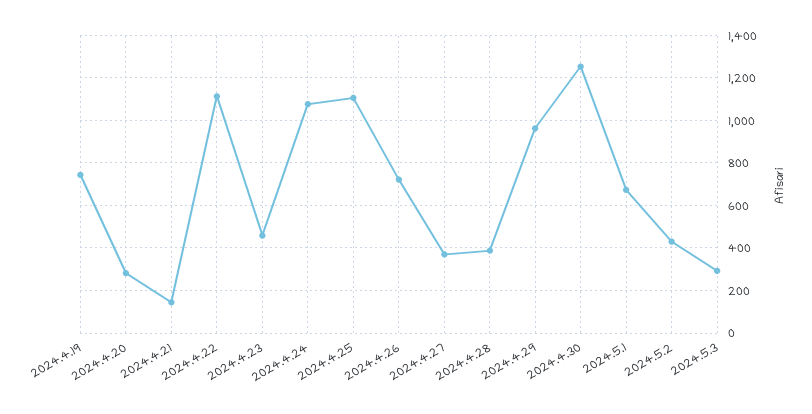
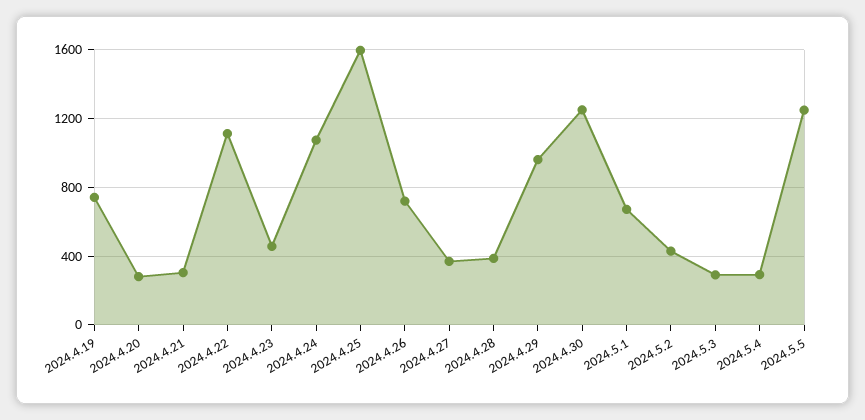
2024.4.21: 150 -> 300
2024.4.25: 1100 -> 1600
2024.5.4: none -> 300
2024.5.5: none -> 1250

